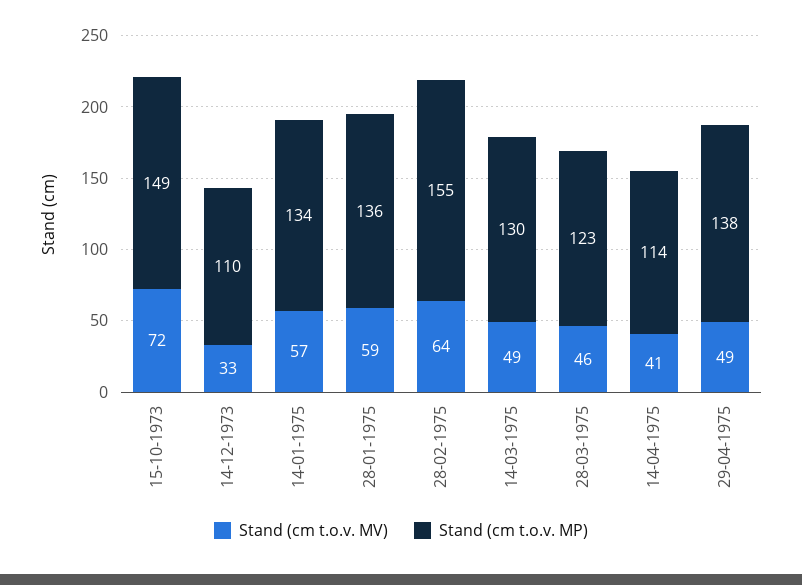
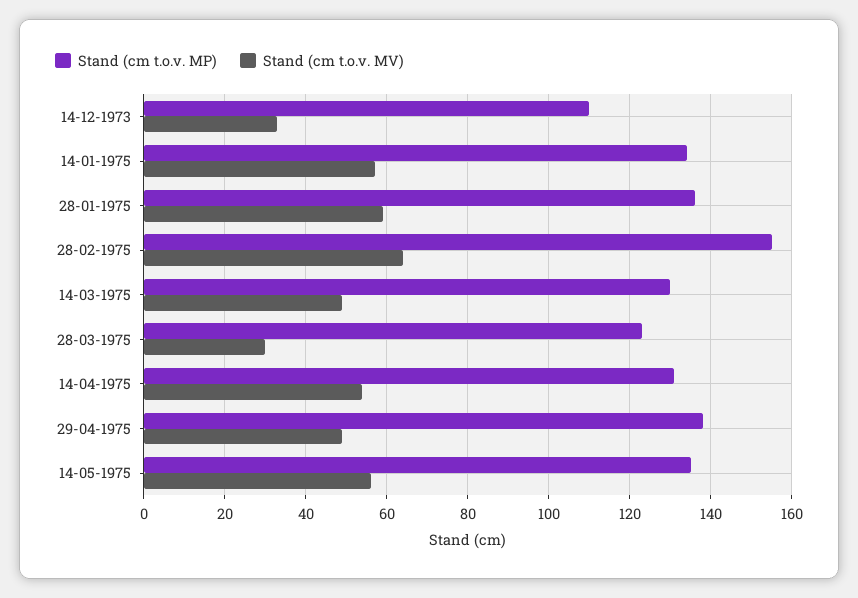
Stand (cm t.o.v. MV), 15-10-1973: 72 -> none
Stand (cm t.o.v. MP), 15-10-1973: 149 -> none
Stand (cm t.o.v. MV), 28-03-1975: 46 -> 30
Stand (cm t.o.v. MV), 14-04-1975: 41 -> 55
Stand (cm t.o.v. MP), 14-04-1975: 114 -> 130
Stand (cm t.o.v. MP), 14-05-1975: none -> 135
Stand (cm t.o.v. MV), 14-05-1975: none -> 55

